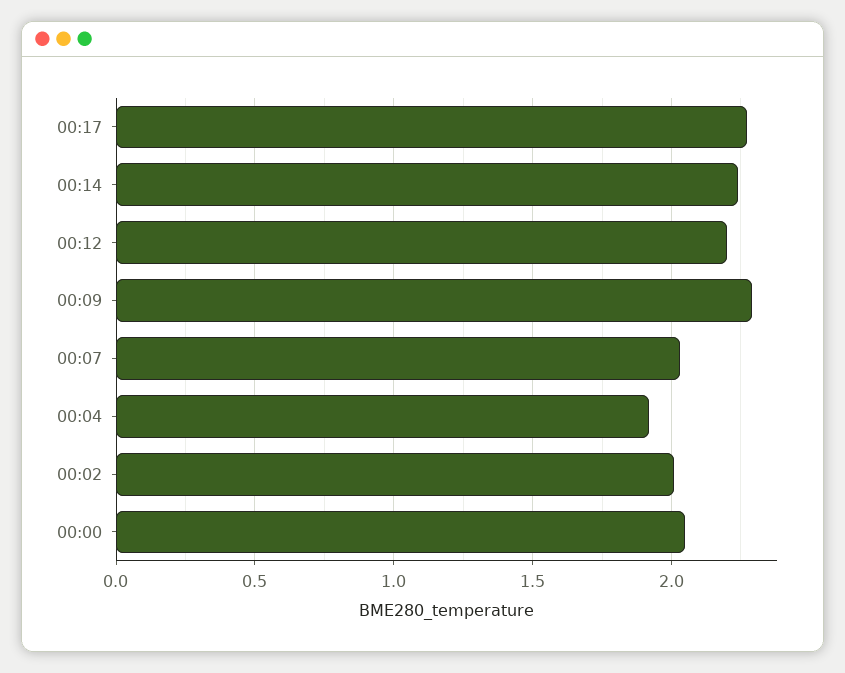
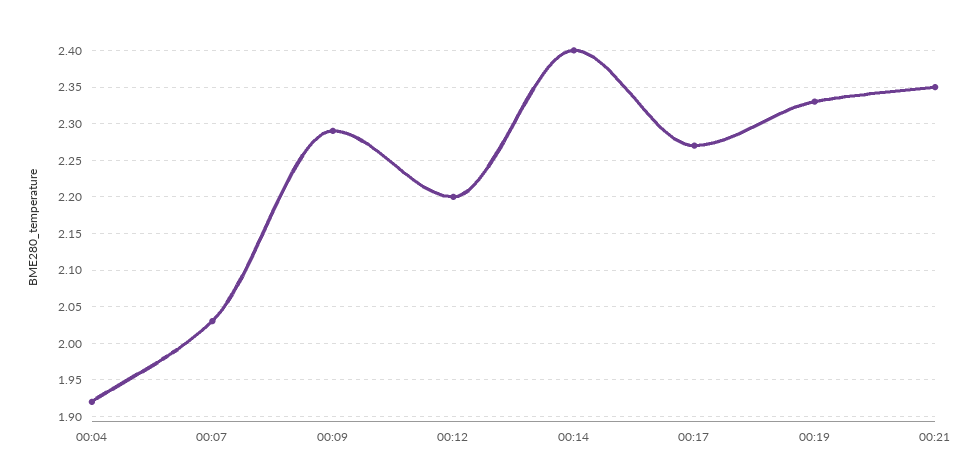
00:14: 2.25 -> 2.4
00:02: 2 -> none
00:00: 2.05 -> none
00:19: none -> 2.33
00:21: none -> 2.35

